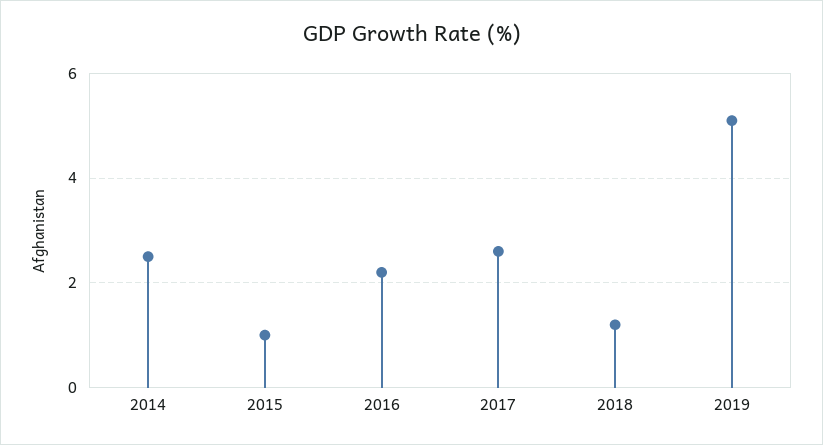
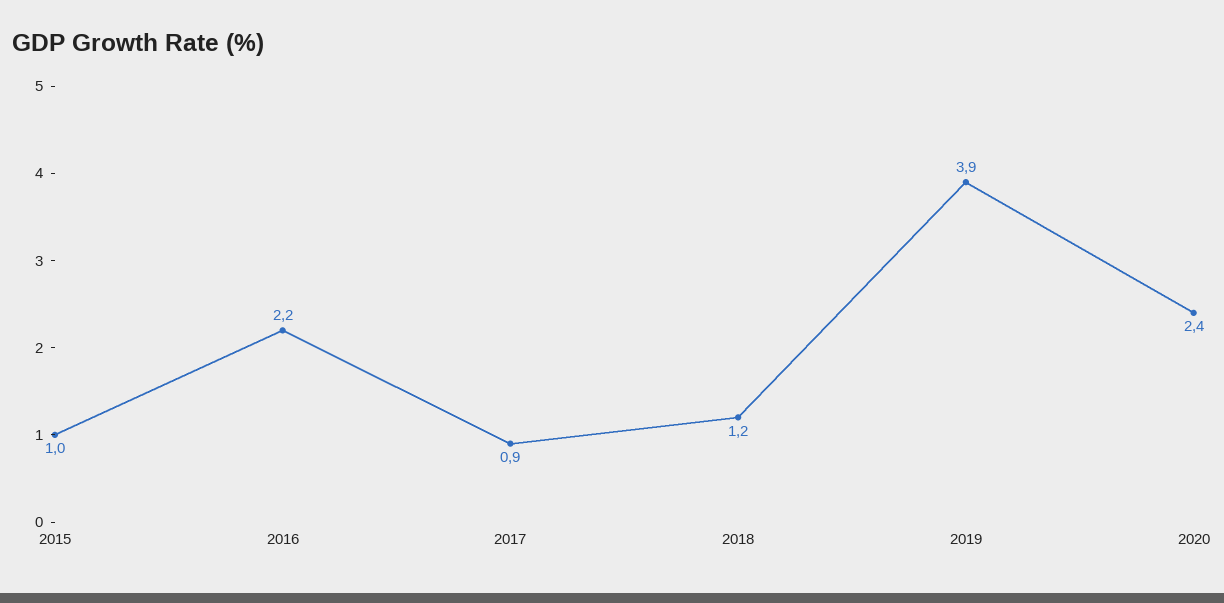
2014: 2.5 -> none
2017: 2.5 -> 0.9
2019: 5 -> 3.9
2020: none -> 2.4

